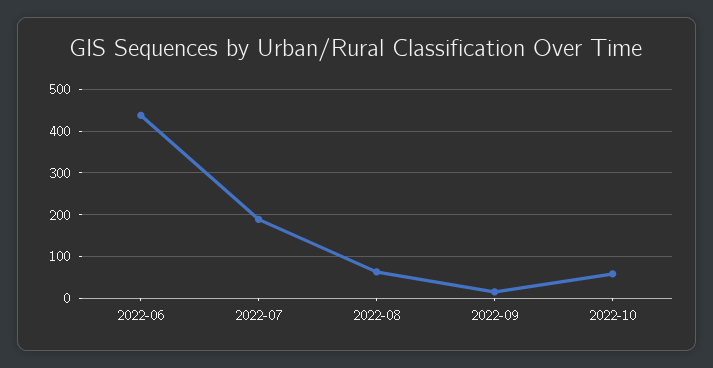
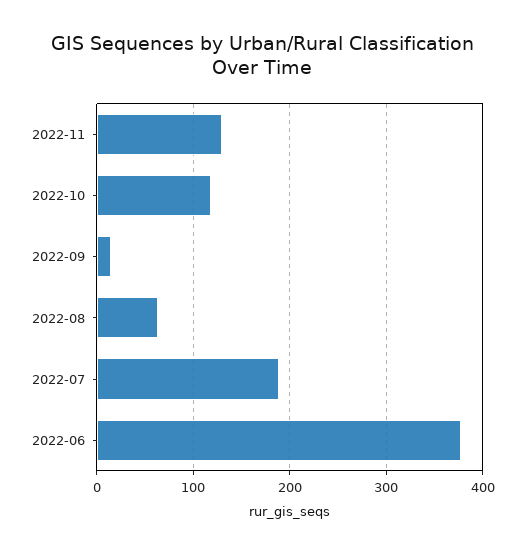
2022-06: 440 -> 380
2022-10: 60 -> 120
2022-11: none -> 130

